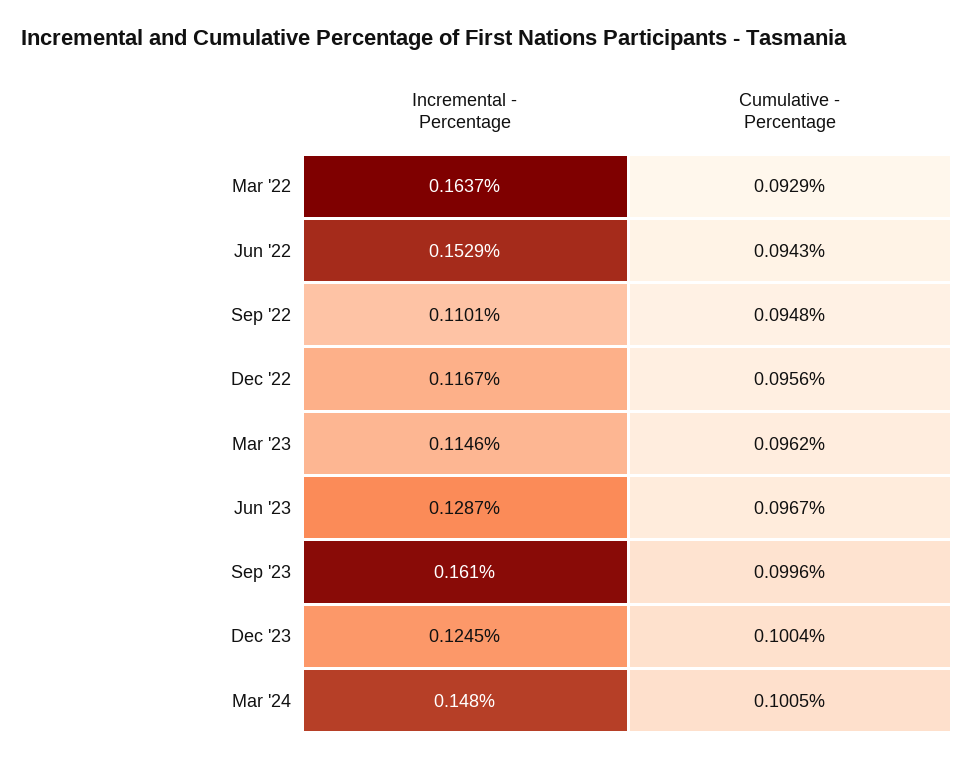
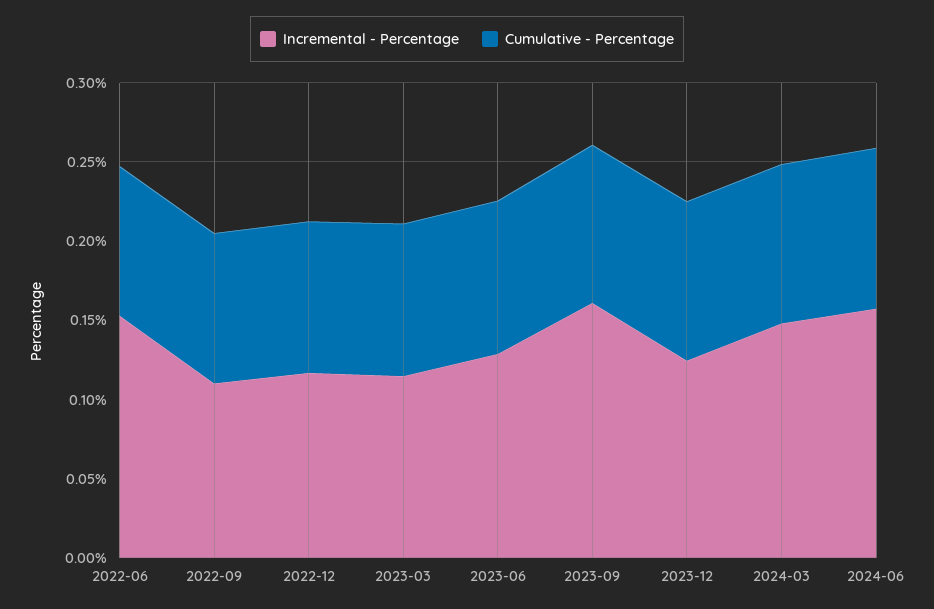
Incremental - Percentage, Mar '22: 0.1637 -> none
Cumulative - Percentage, Mar '22: 0.0929 -> none
Incremental - Percentage, 2024-06: none -> 0.16
Cumulative - Percentage, 2024-06: none -> 0.1

